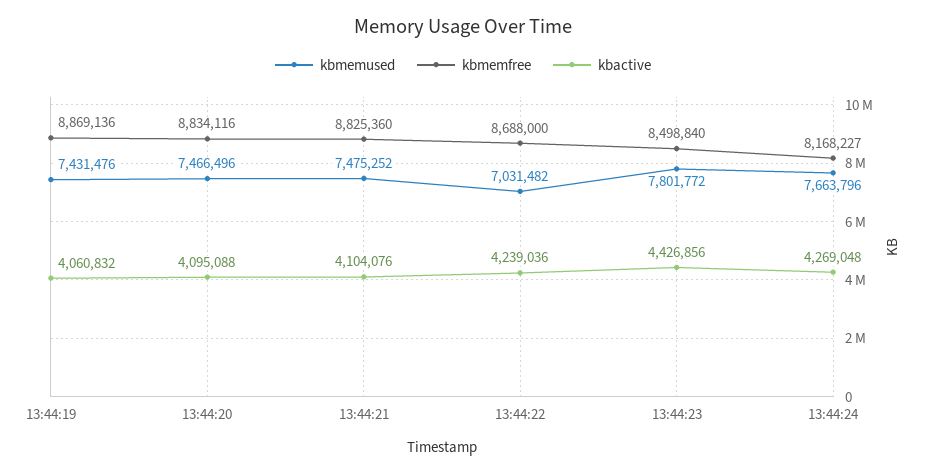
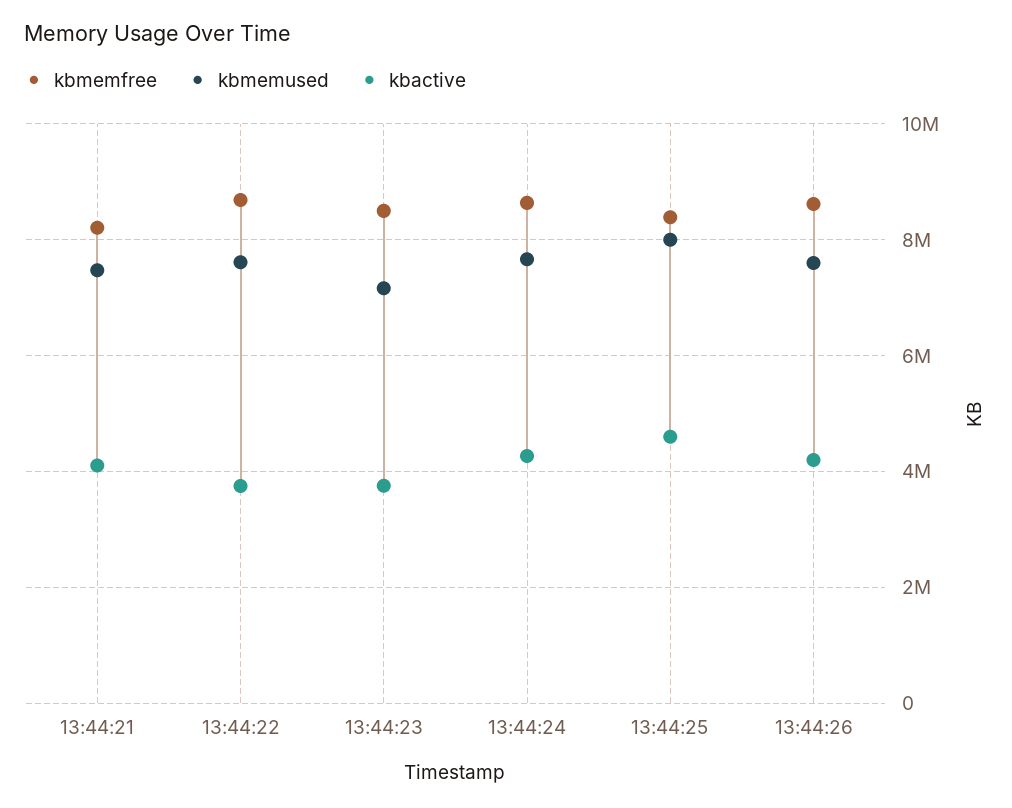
kbmemused, 13:44:19: 7431476 -> none
kbmemfree, 13:44:19: 8869136 -> none
kbactive, 13:44:19: 4060832 -> none
kbmemused, 13:44:20: 7466496 -> none
kbmemfree, 13:44:20: 8834116 -> none
kbactive, 13:44:20: 4095088 -> none
kbmemfree, 13:44:21: 8825360 -> 8200000
kbmemused, 13:44:22: 7031482 -> 7600000
kbactive, 13:44:22: 4239036 -> 3800000
kbmemused, 13:44:23: 7801772 -> 7200000
kbactive, 13:44:23: 4426856 -> 3800000
kbmemfree, 13:44:24: 8168227 -> 8600000
kbmemfree, 13:44:25: none -> 8400000
kbmemused, 13:44:25: none -> 8000000
kbactive, 13:44:25: none -> 4600000
kbmemfree, 13:44:26: none -> 8600000
kbmemused, 13:44:26: none -> 7600000
kbactive, 13:44:26: none -> 4200000

